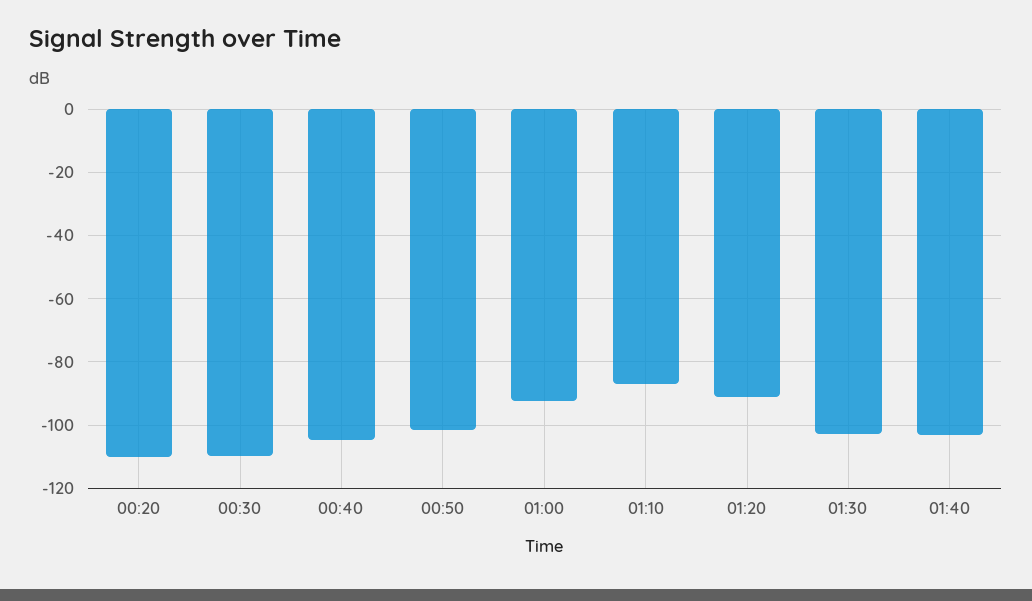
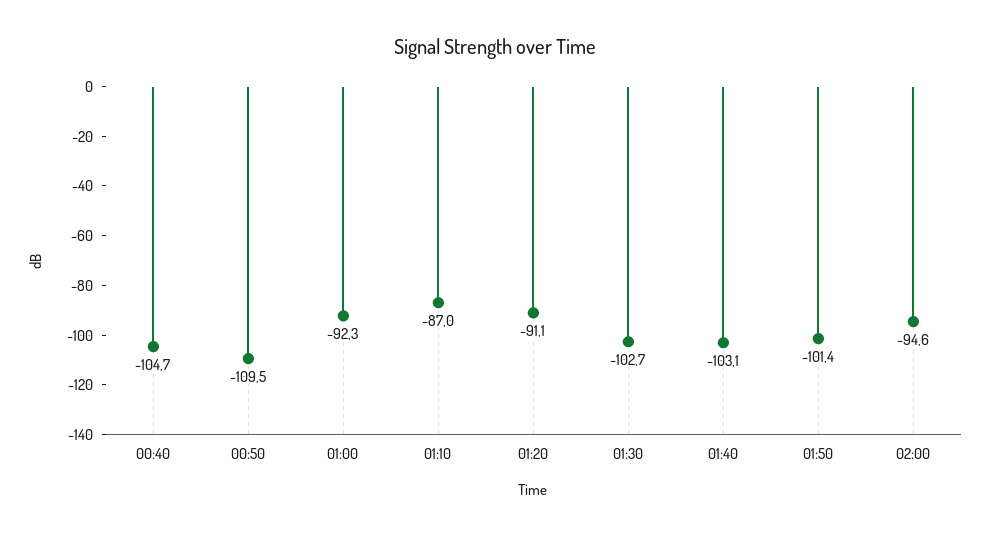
00:20: -110 -> none
00:30: -110 -> none
00:50: -102 -> -109.5
01:50: none -> -101.4
02:00: none -> -94.6

